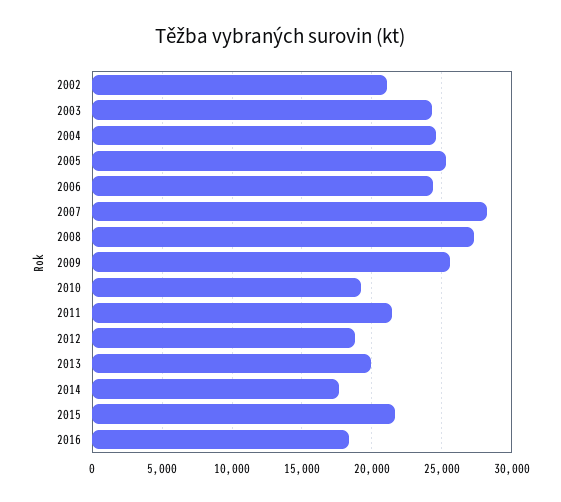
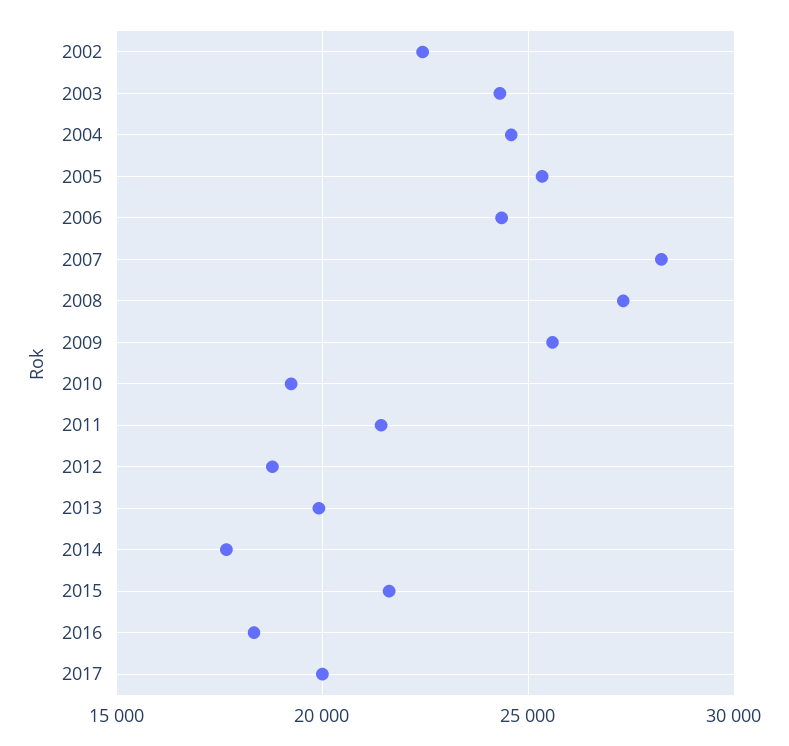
2002: 21000 -> 22500
2017: none -> 20000

